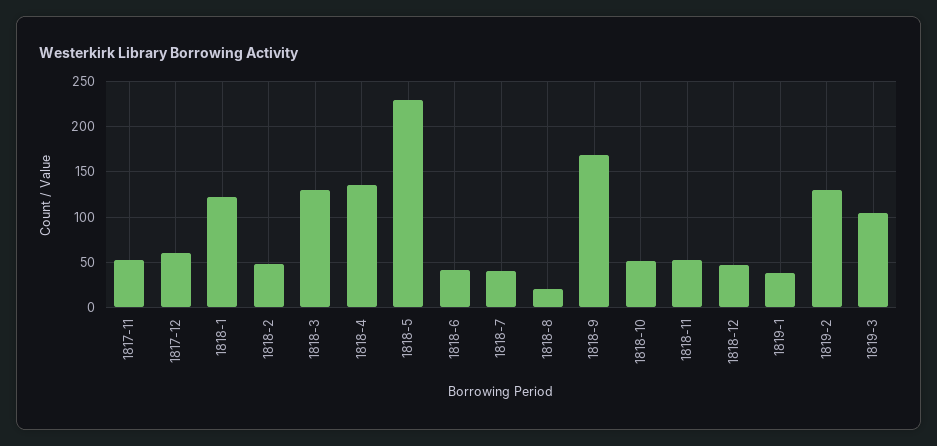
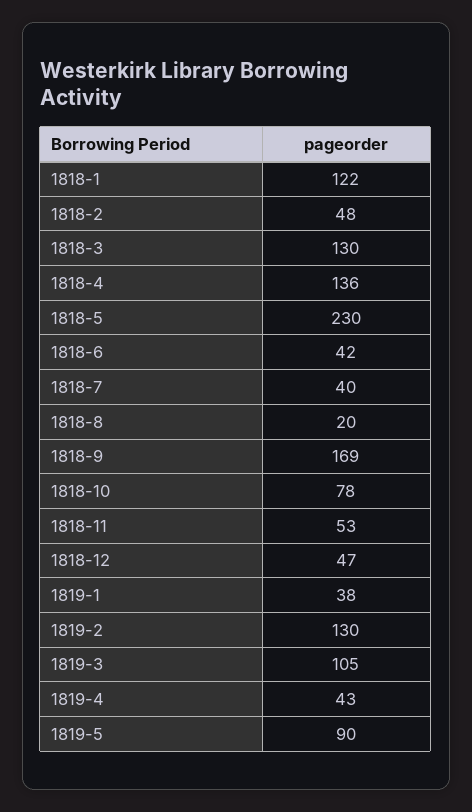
1817-11: 50 -> none
1817-12: 60 -> none
1818-10: 50 -> 78
1819-4: none -> 43
1819-5: none -> 90

